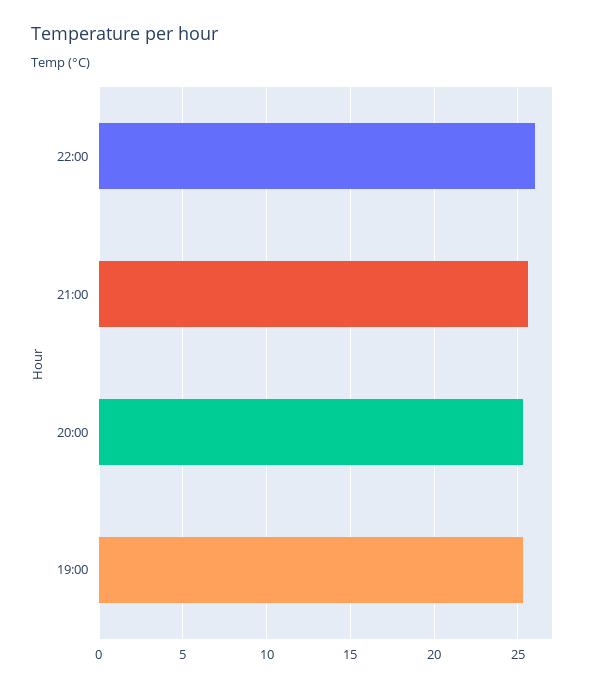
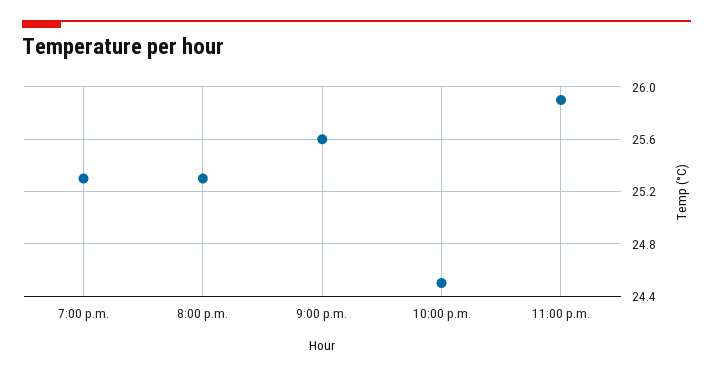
22:00: 26 -> 24.5
11:00 p.m.: none -> 25.9

